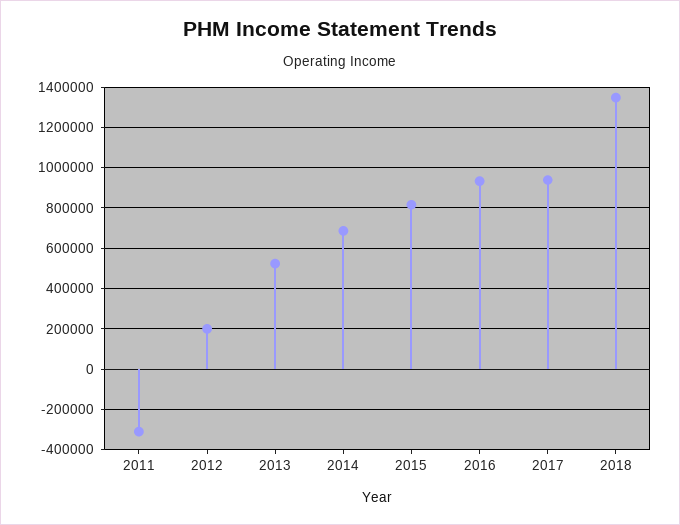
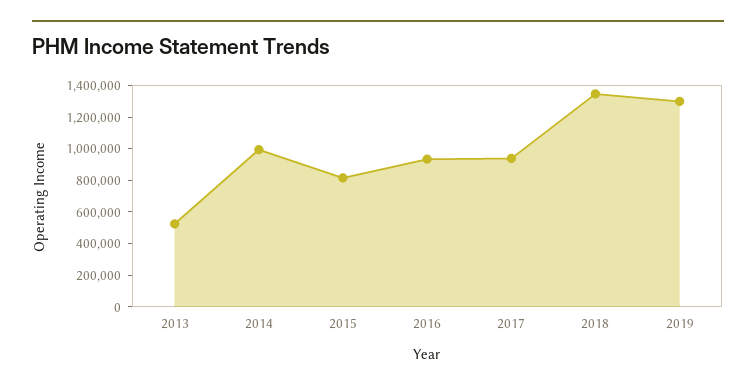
2011: -300000 -> none
2012: 200000 -> none
2014: 700000 -> 1000000
2019: none -> 1300000

